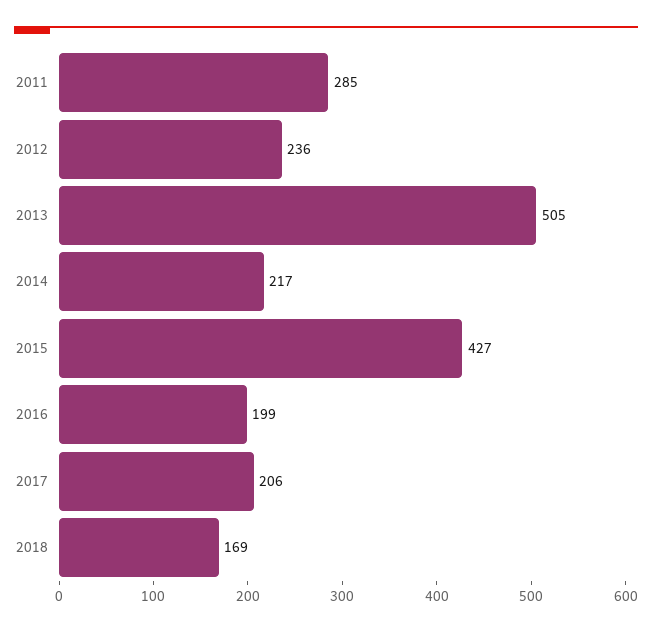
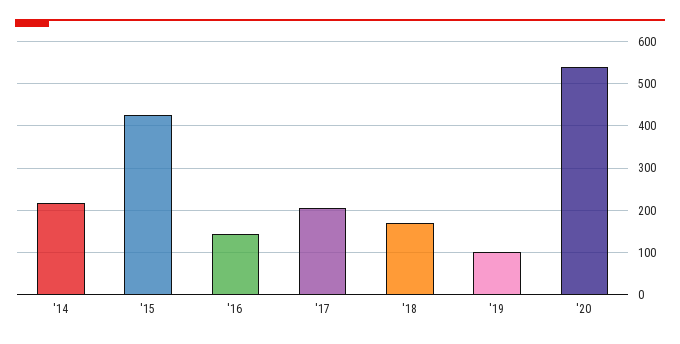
2011: 285 -> none
2012: 236 -> none
2013: 505 -> none
2016: 199 -> 140
'19: none -> 100
'20: none -> 540

